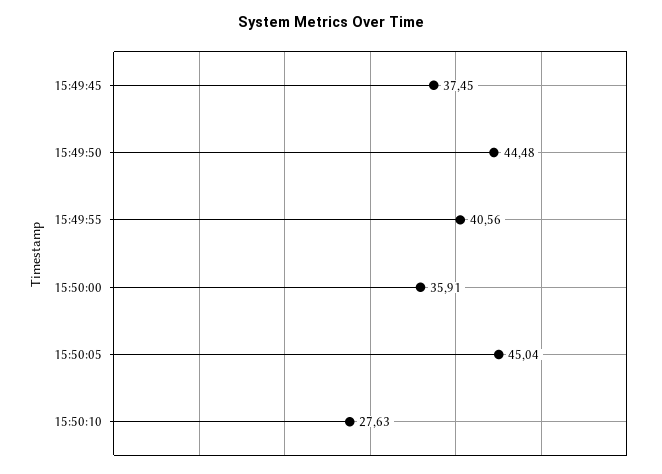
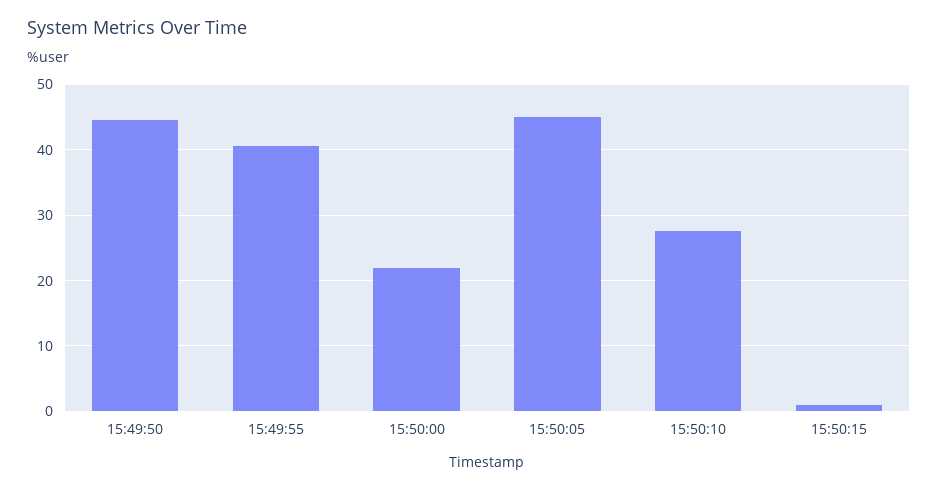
15:49:45: 37.45 -> none
15:50:00: 35.91 -> 22
15:50:15: none -> 1

